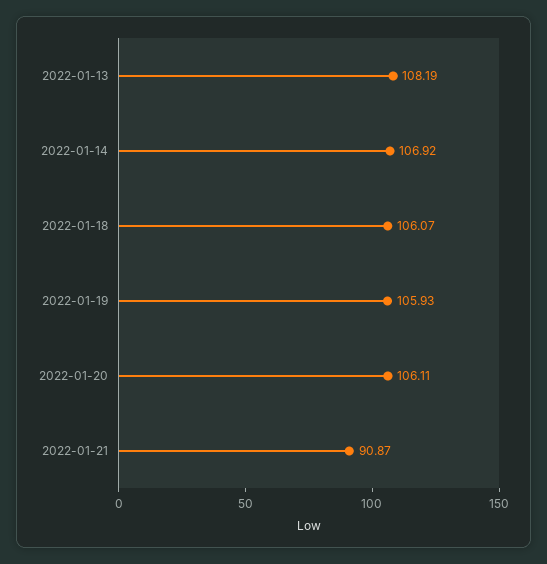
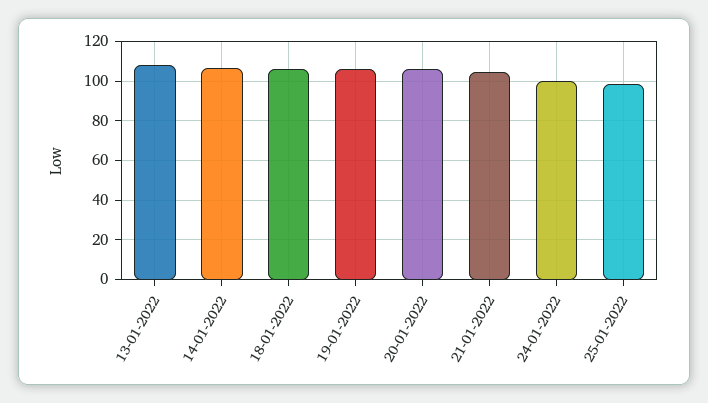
2022-01-21: 90.87 -> 105
24-01-2022: none -> 100
25-01-2022: none -> 100

